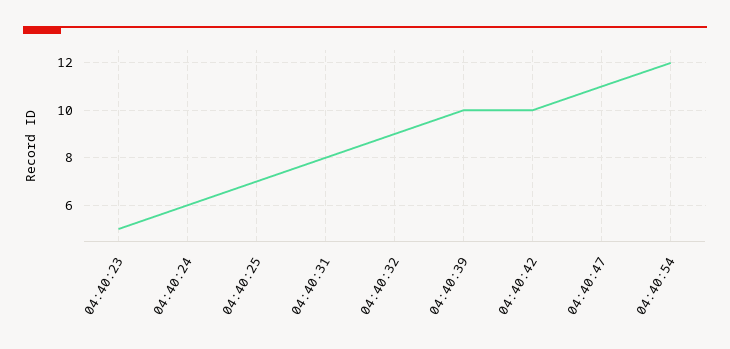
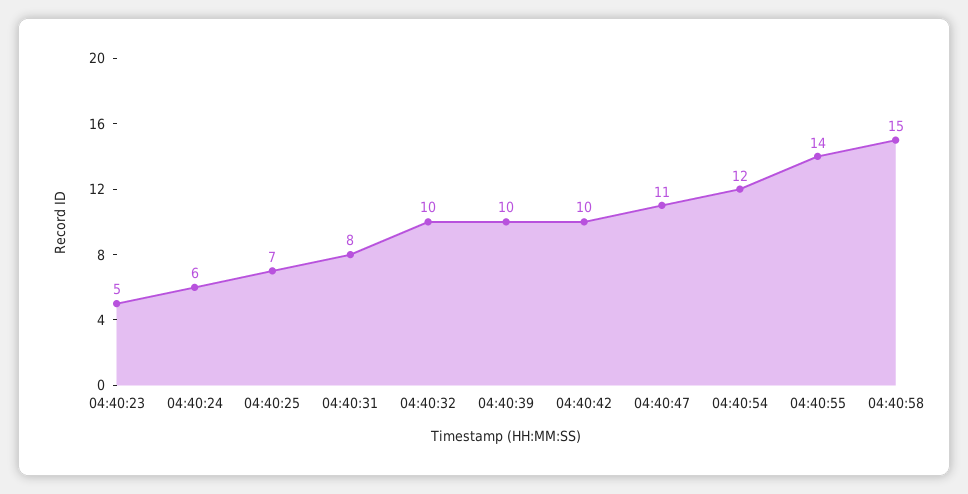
04:40:32: 9 -> 10
04:40:55: none -> 14
04:40:58: none -> 15

